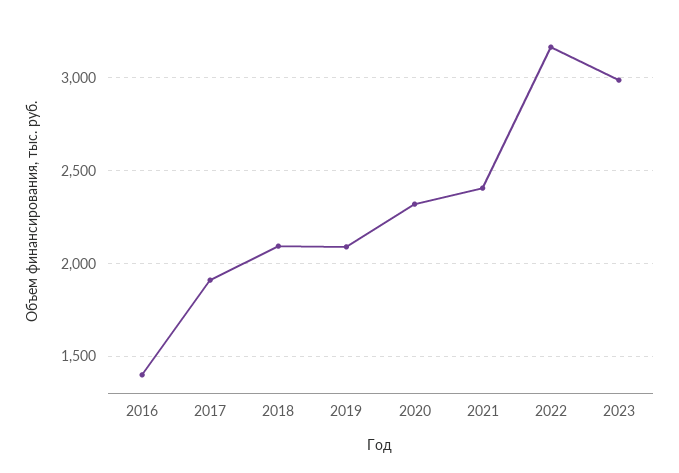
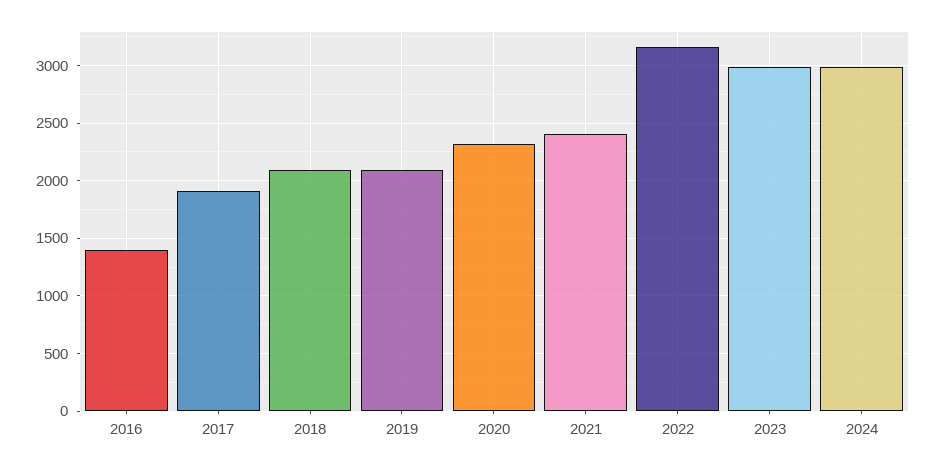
2024: none -> 3000

